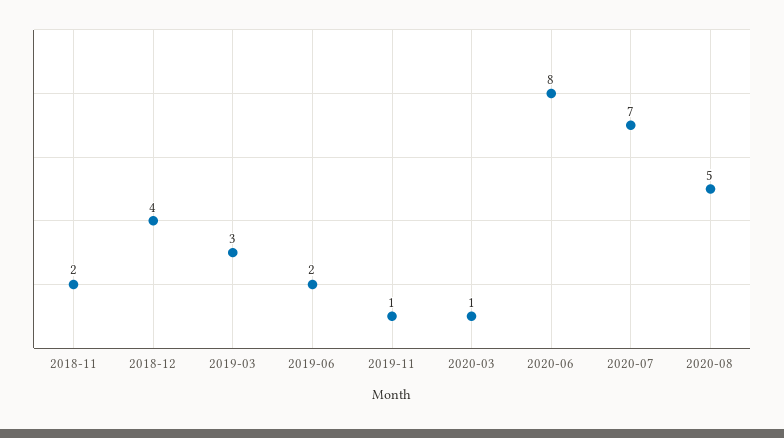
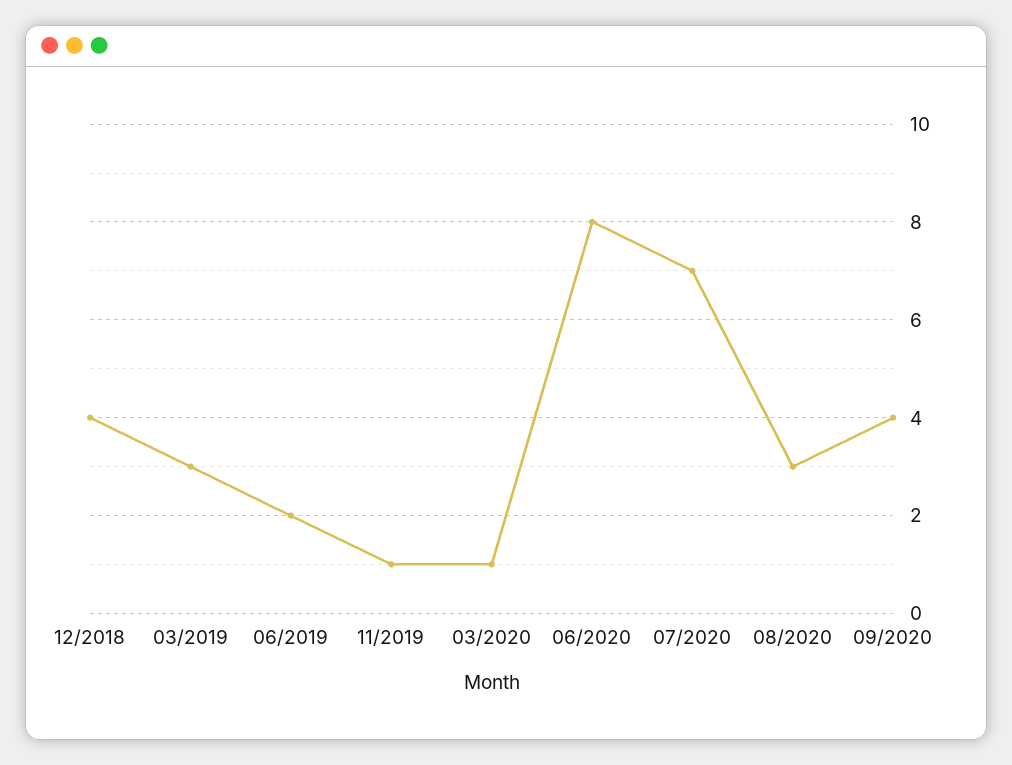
2018-11: 2 -> none
2020-08: 5 -> 3
09/2020: none -> 4

